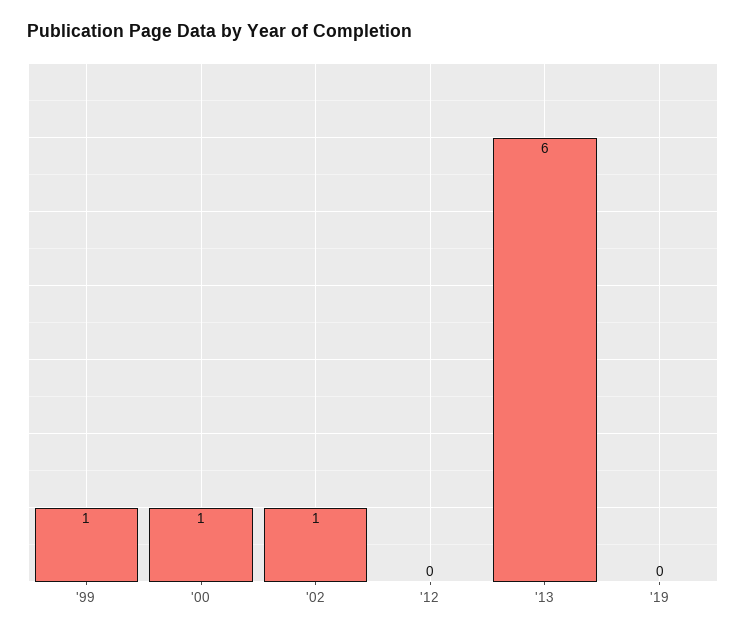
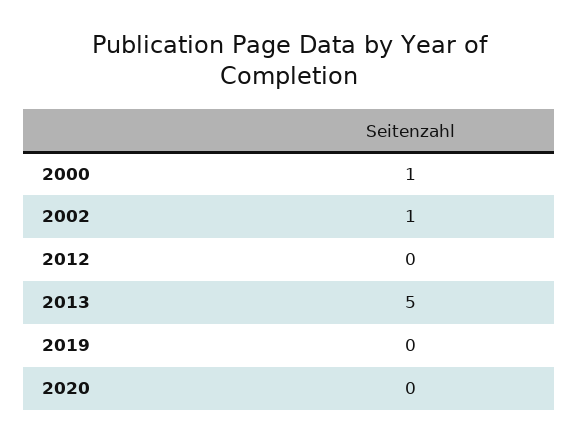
'99: 1 -> none
'13: 6 -> 5
2020: none -> 0

